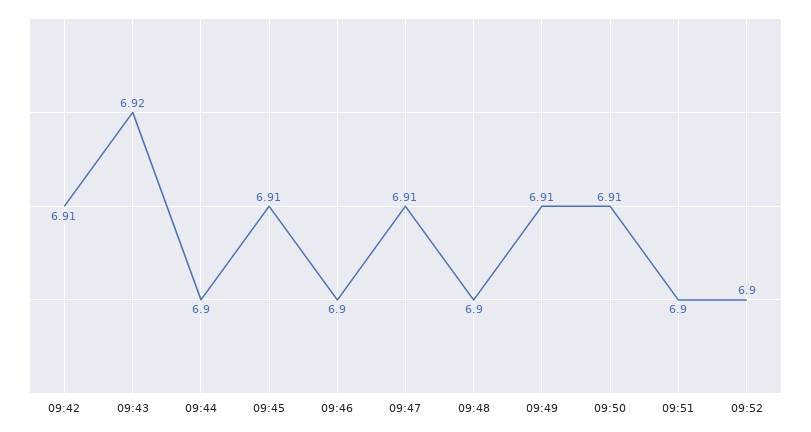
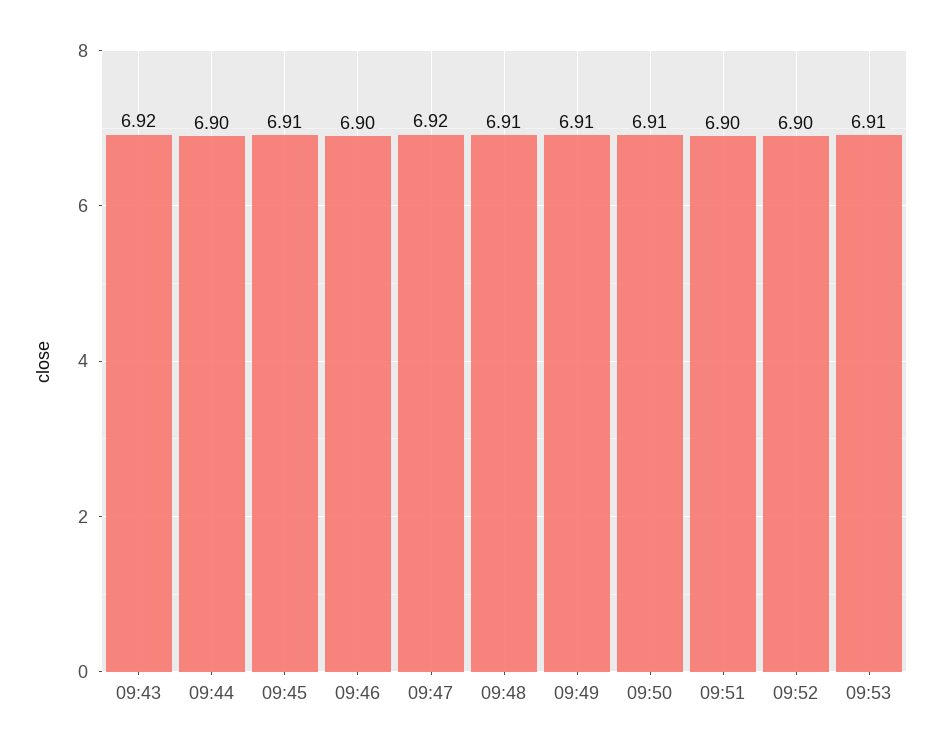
09:42: 6.91 -> none
09:47: 6.91 -> 6.92
09:48: 6.9 -> 6.91
09:53: none -> 6.91

